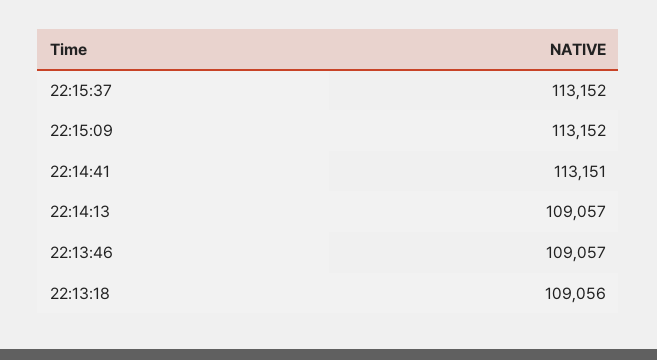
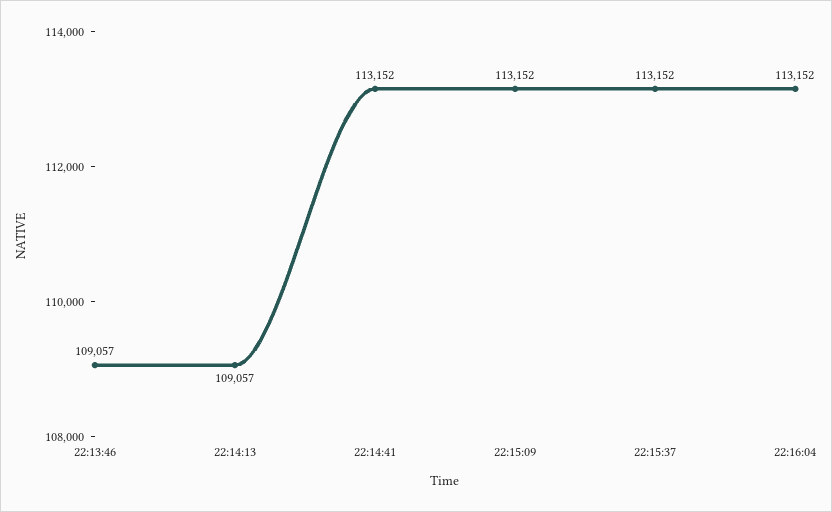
22:14:41: 113151 -> 113152
22:13:18: 109056 -> none
22:16:04: none -> 113152

